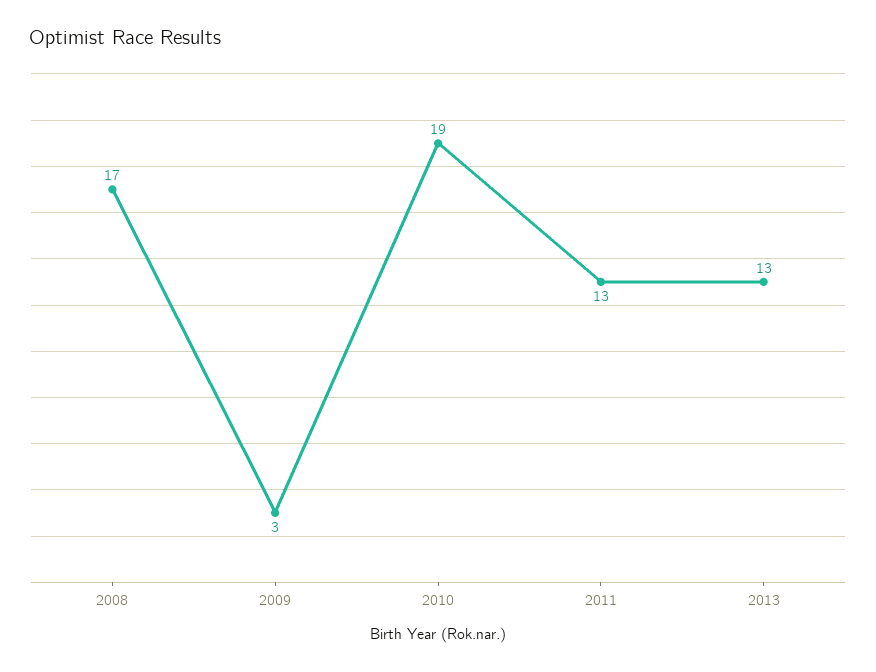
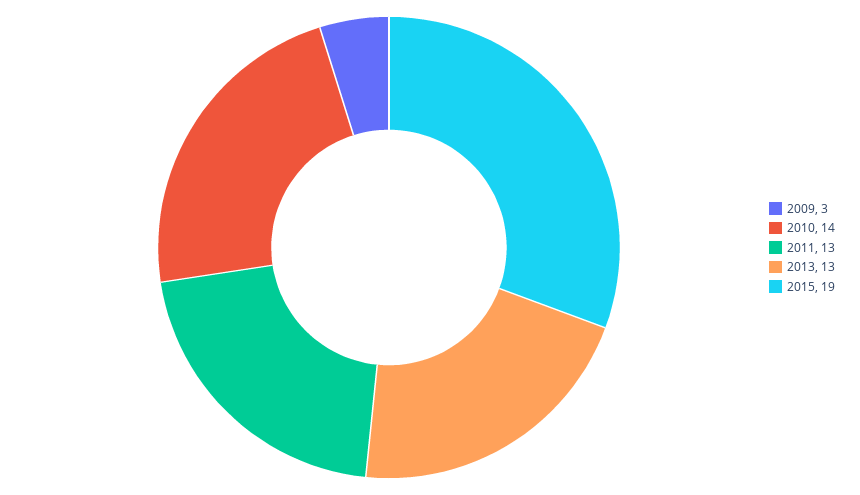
2008: 17 -> none
2010: 19 -> 14
2015: none -> 19

